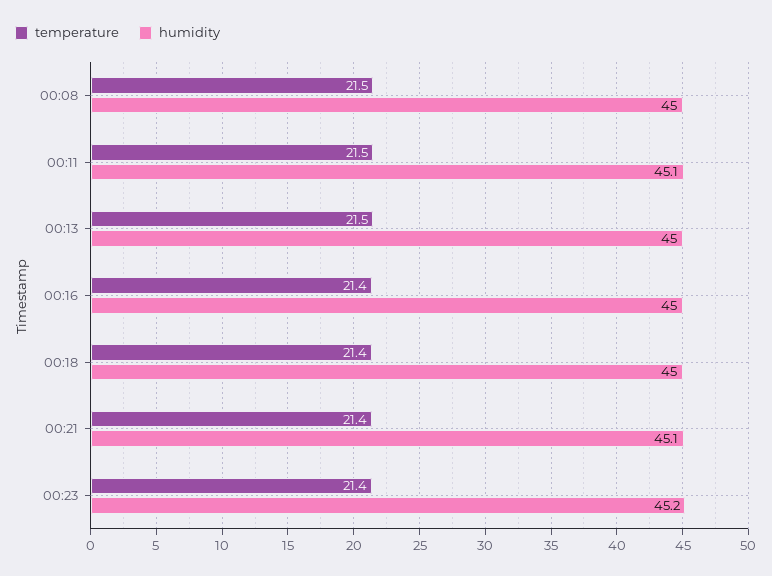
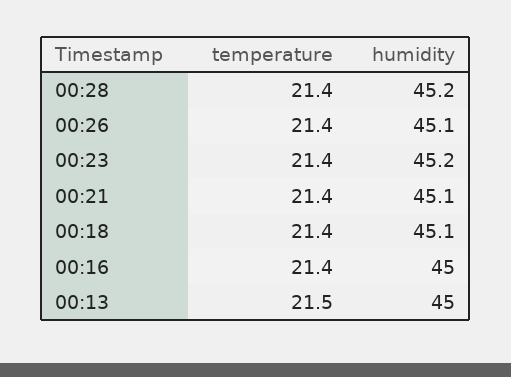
temperature, 00:08: 21.5 -> none
humidity, 00:08: 45 -> none
temperature, 00:11: 21.5 -> none
humidity, 00:11: 45.1 -> none
humidity, 00:18: 45 -> 45.1
temperature, 00:28: none -> 21.4
humidity, 00:28: none -> 45.2
temperature, 00:26: none -> 21.4
humidity, 00:26: none -> 45.1

